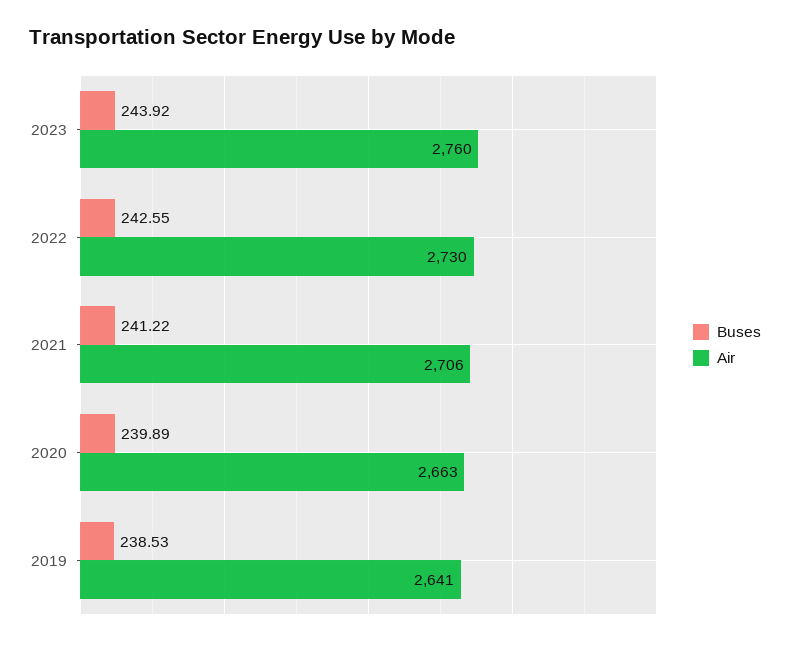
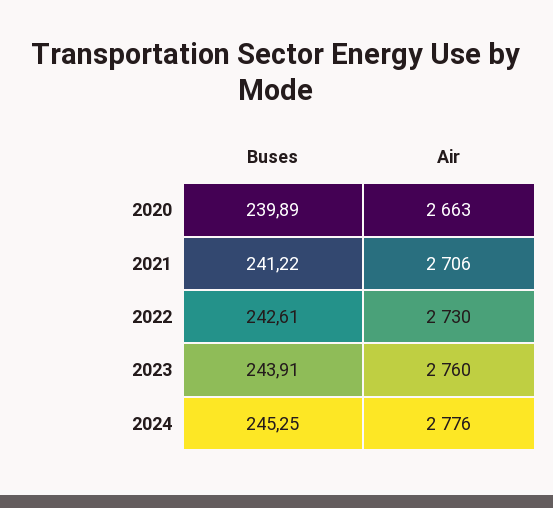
Buses, 2023: 243.92 -> 243.91
Buses, 2022: 242.55 -> 242.61
Buses, 2019: 238.53 -> none
Air, 2019: 2641 -> none
Buses, 2024: none -> 245.25
Air, 2024: none -> 2776

